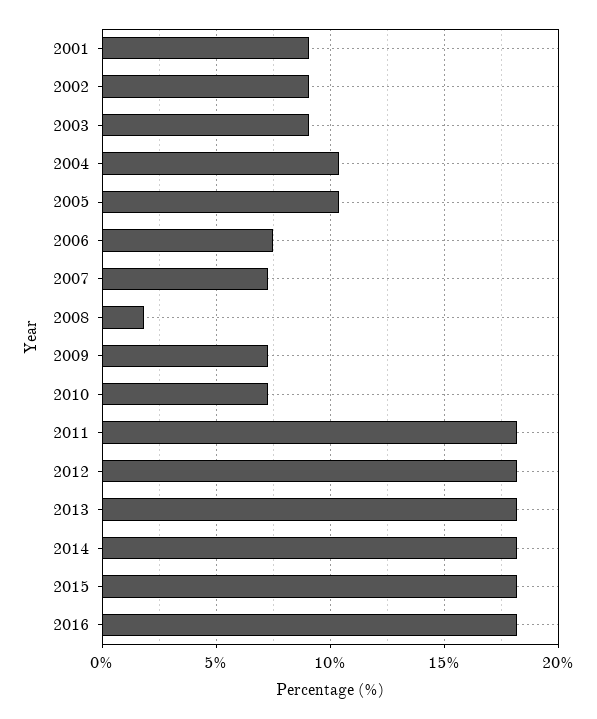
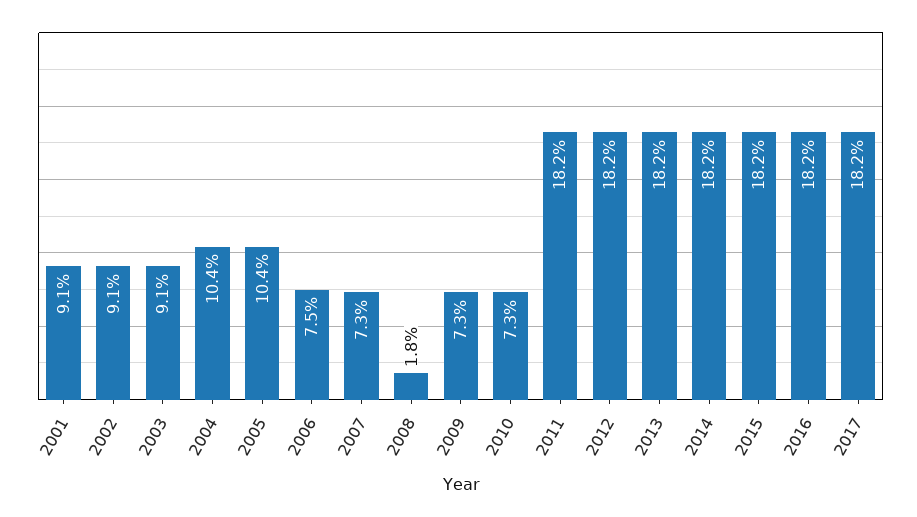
2017: none -> 18.2

